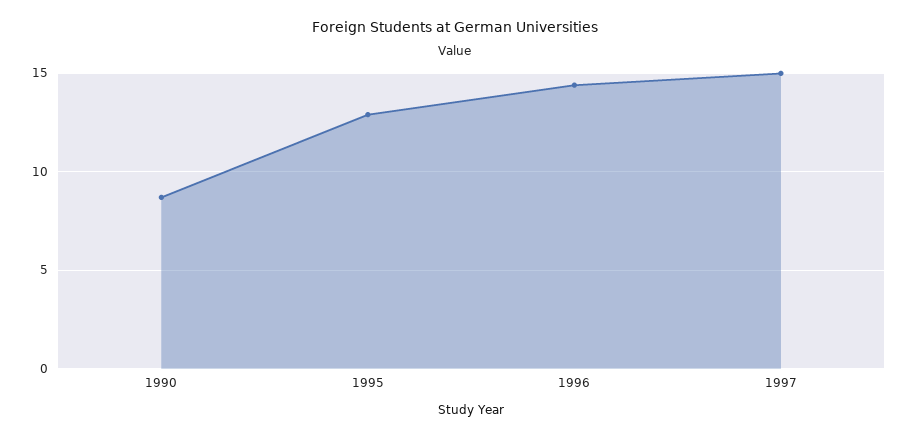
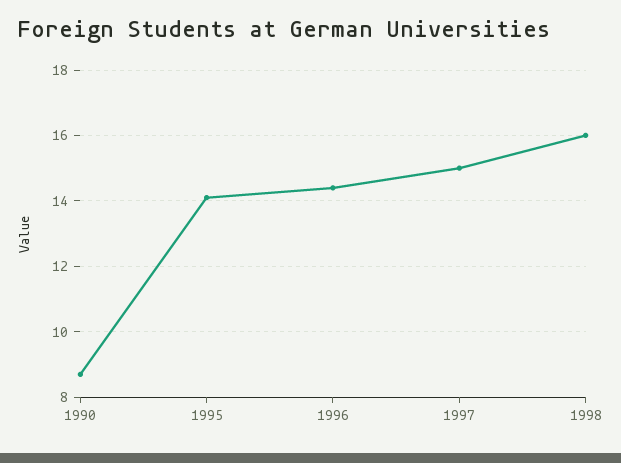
1995: 13 -> 14
1998: none -> 16

